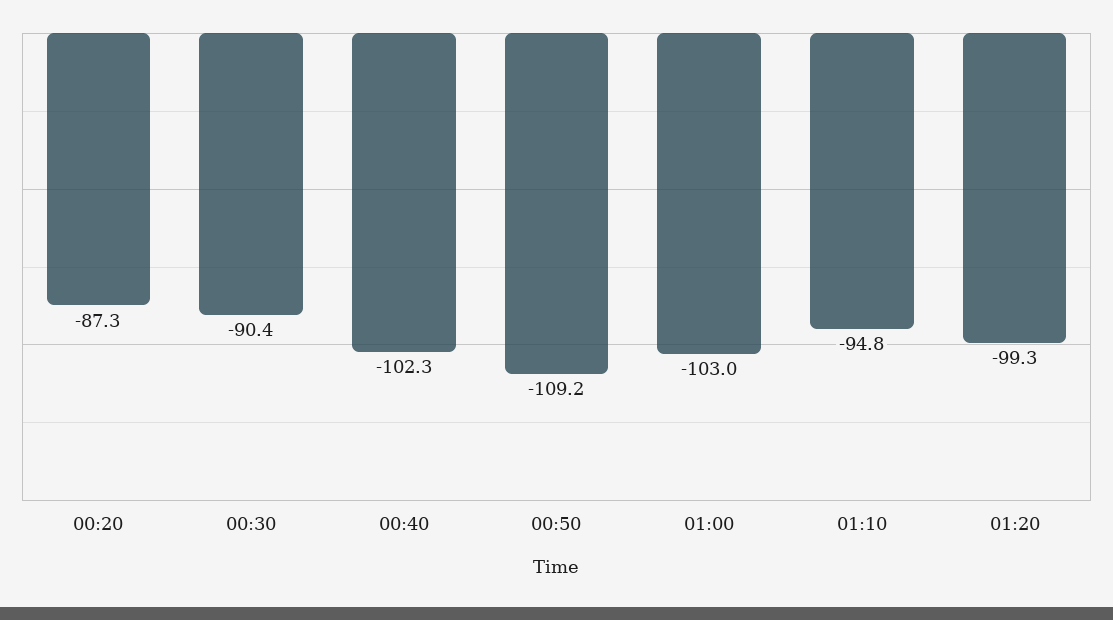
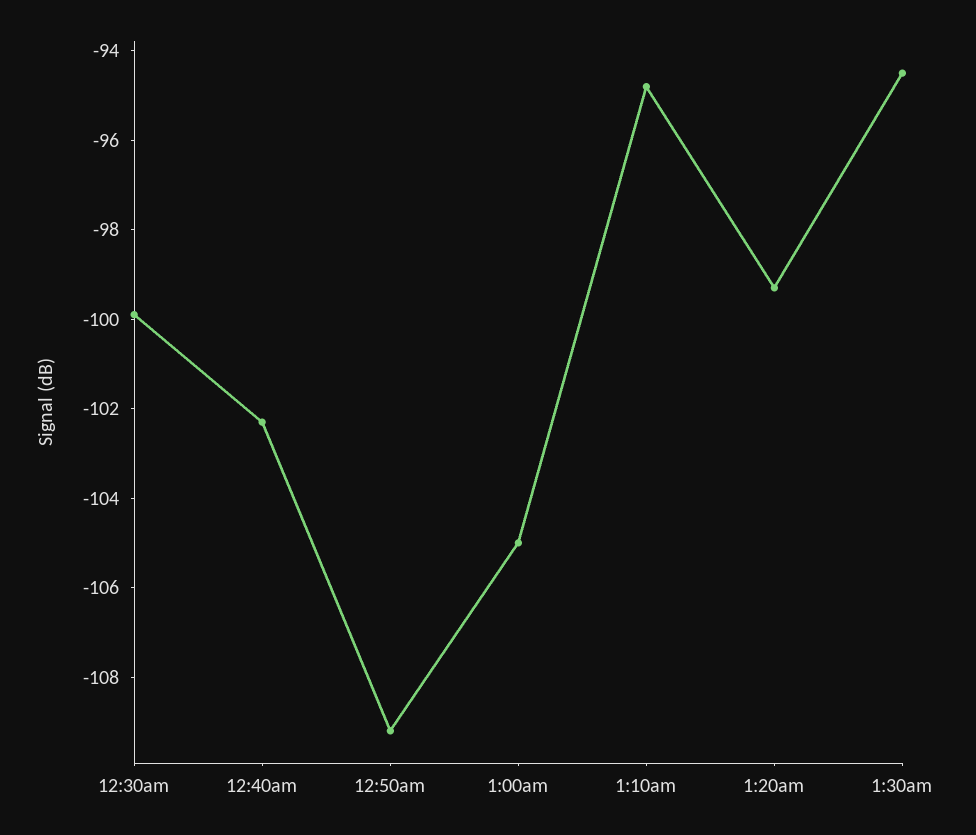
00:20: -87.3 -> none
00:30: -90.4 -> -100
01:00: -103 -> -105
1:30am: none -> -94.5

